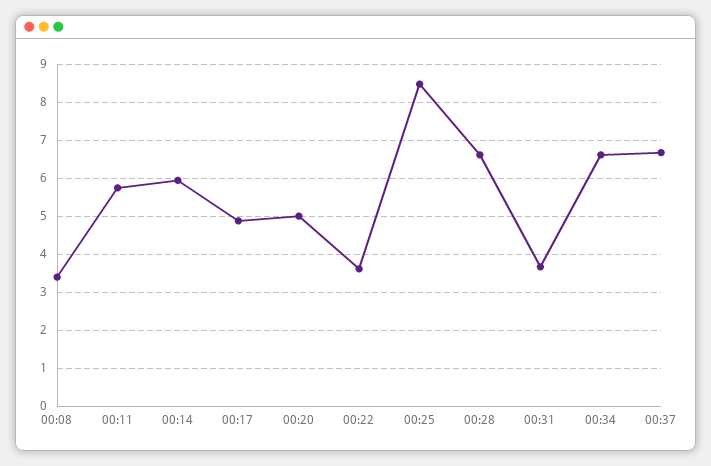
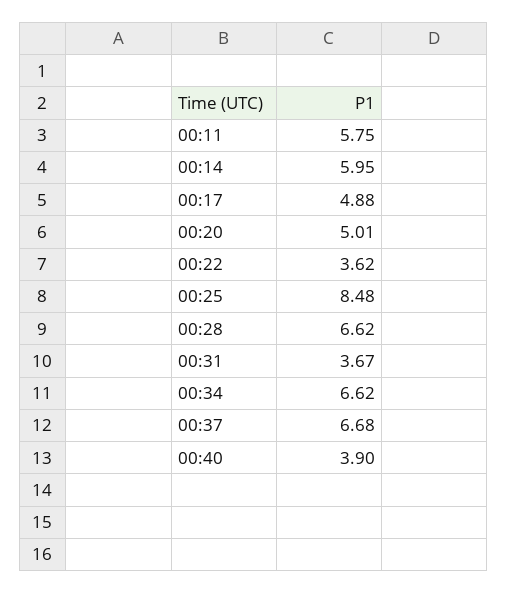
00:08: 3.4 -> none
00:40: none -> 3.9

